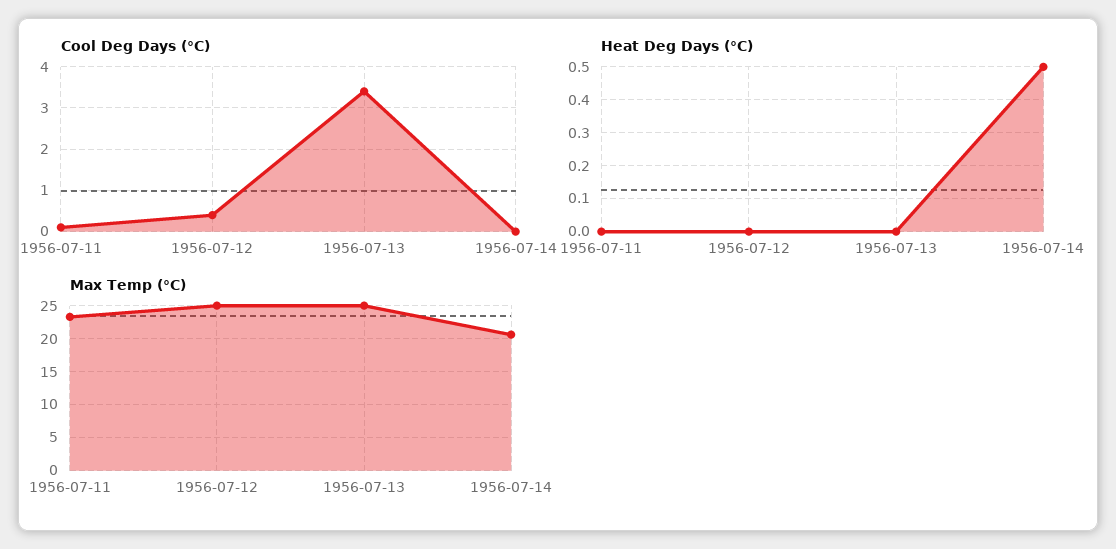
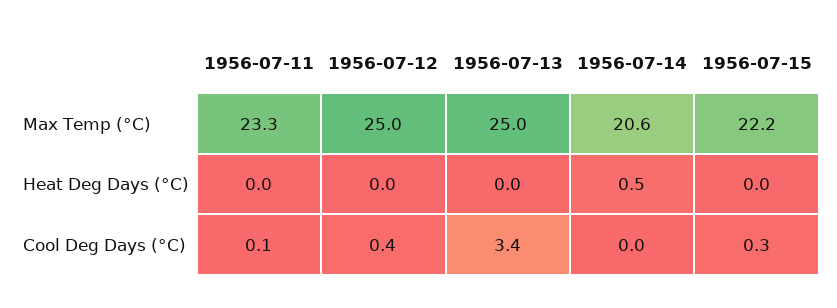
Max Temp (°C), 1956-07-15: none -> 22.2
Heat Deg Days (°C), 1956-07-15: none -> 0
Cool Deg Days (°C), 1956-07-15: none -> 0.3

